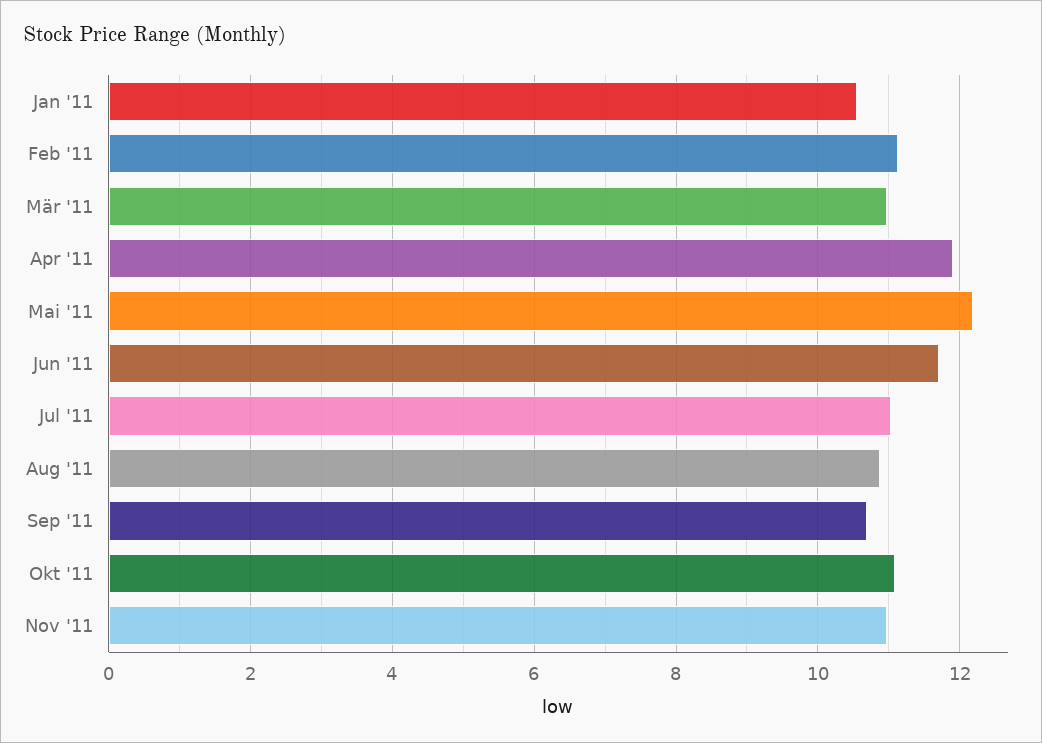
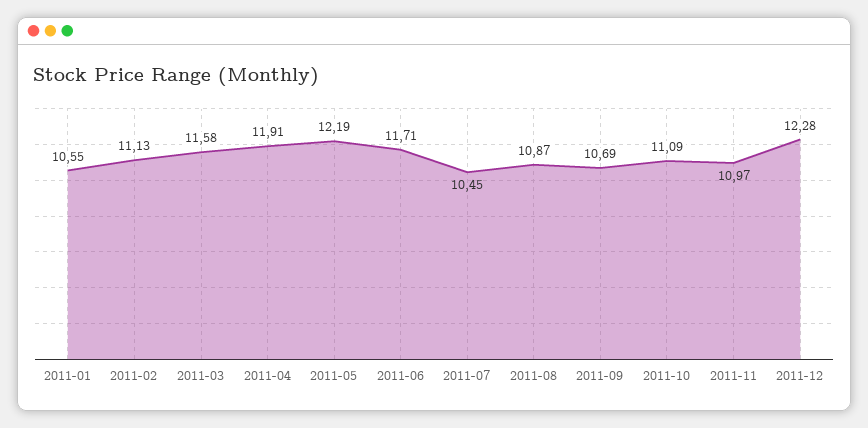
Mär '11: 11 -> 11.58
Jul '11: 11 -> 10.45
2011-12: none -> 12.28

